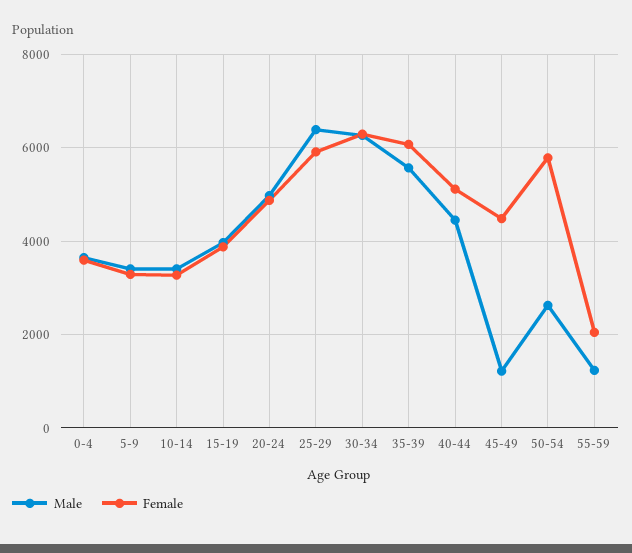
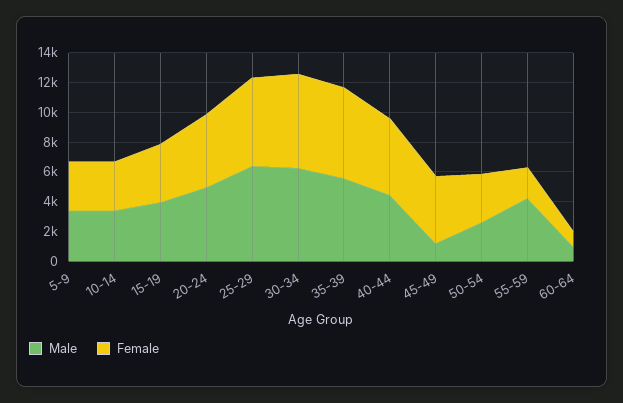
Male, 0-4: 3600 -> none
Female, 0-4: 3600 -> none
Female, 50-54: 5800 -> 3000
Male, 55-59: 1200 -> 4000
Male, 60-64: none -> 1000
Female, 60-64: none -> 1000

